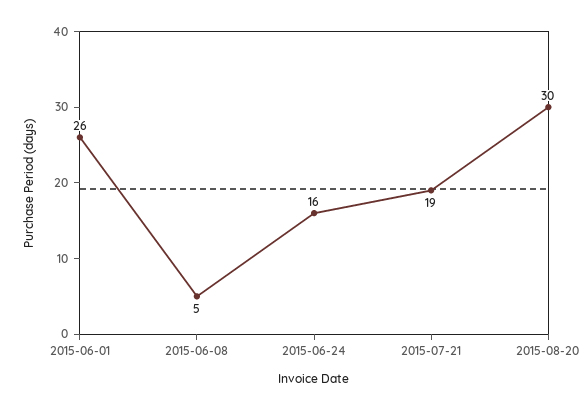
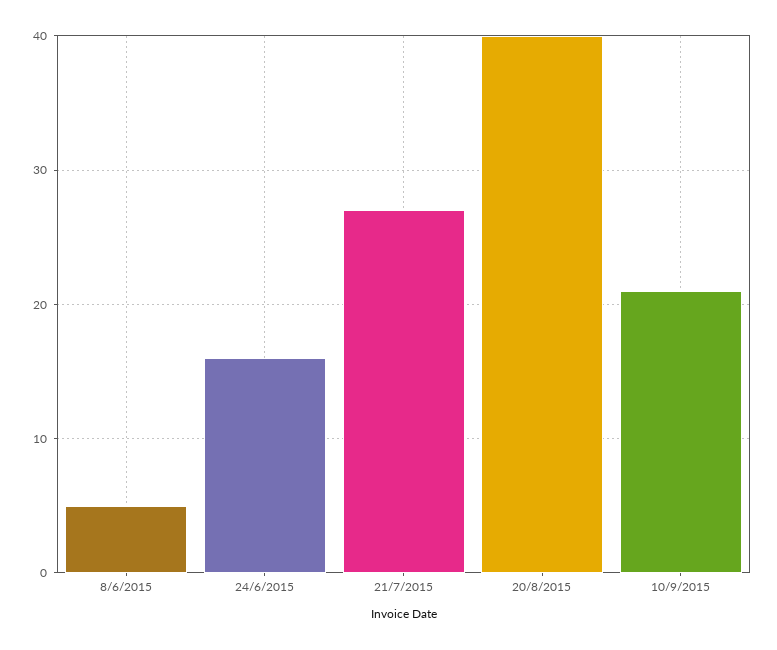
2015-06-01: 26 -> none
2015-07-21: 19 -> 27
2015-08-20: 30 -> 40
10/9/2015: none -> 21

